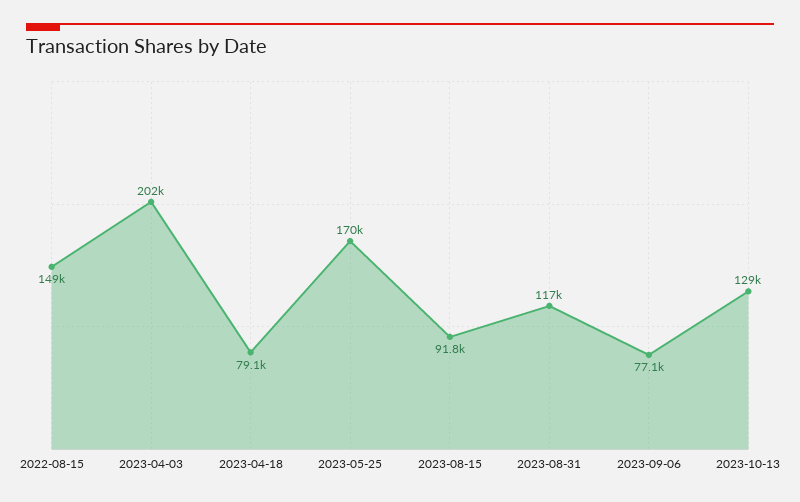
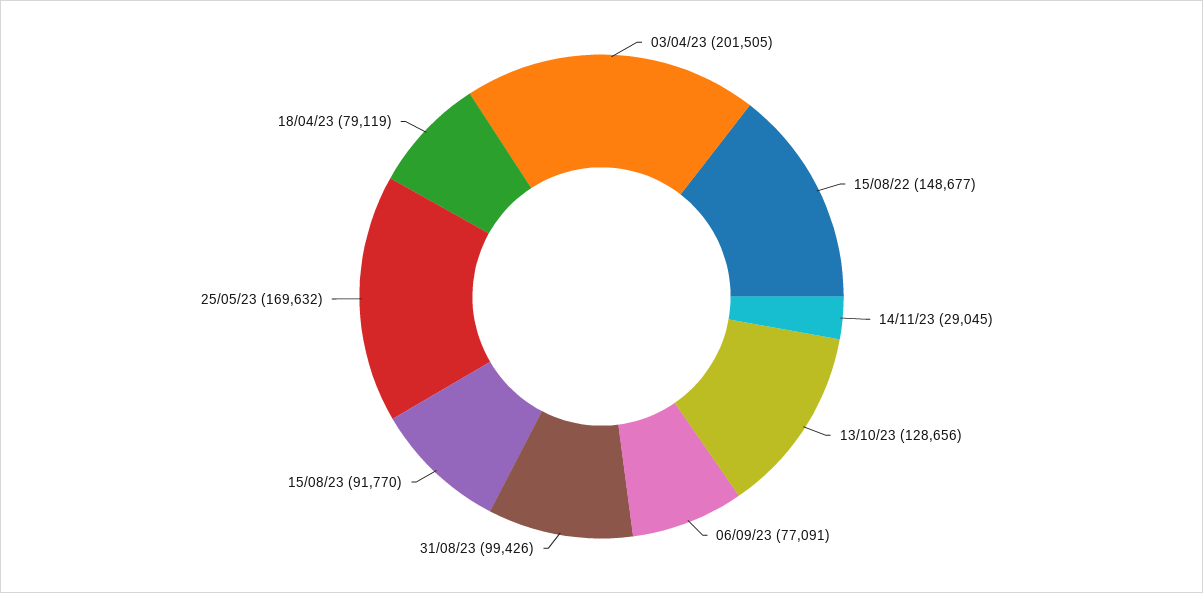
2023-08-31: 117000 -> 99426
14/11/23: none -> 29045

